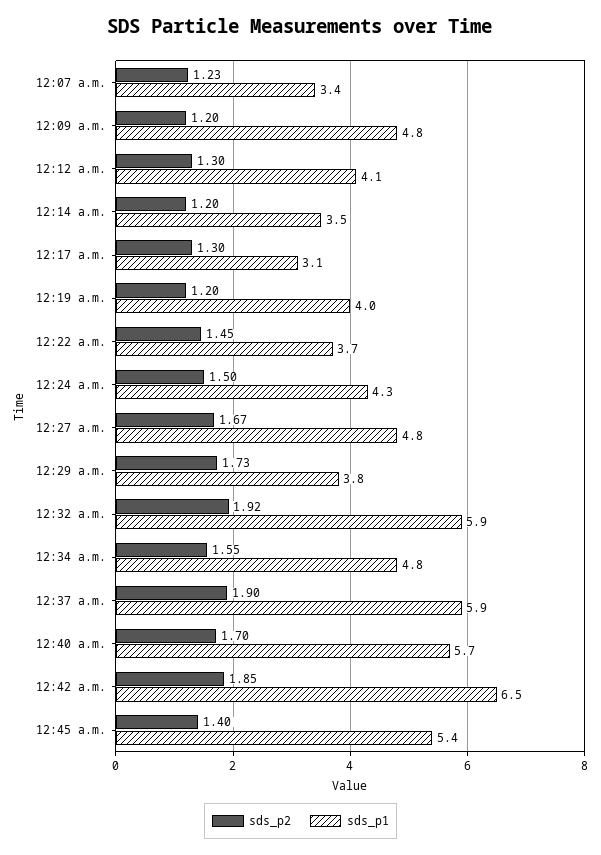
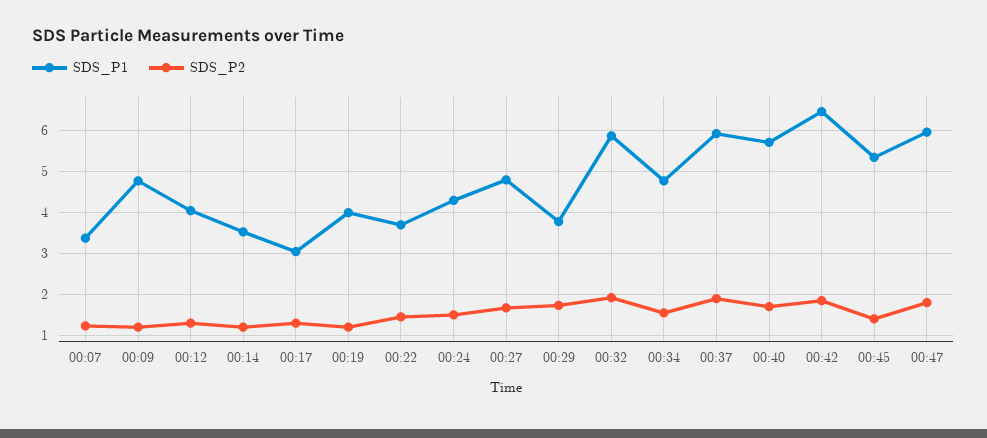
sds_p1, 00:47: none -> 6
sds_p2, 00:47: none -> 1.8

